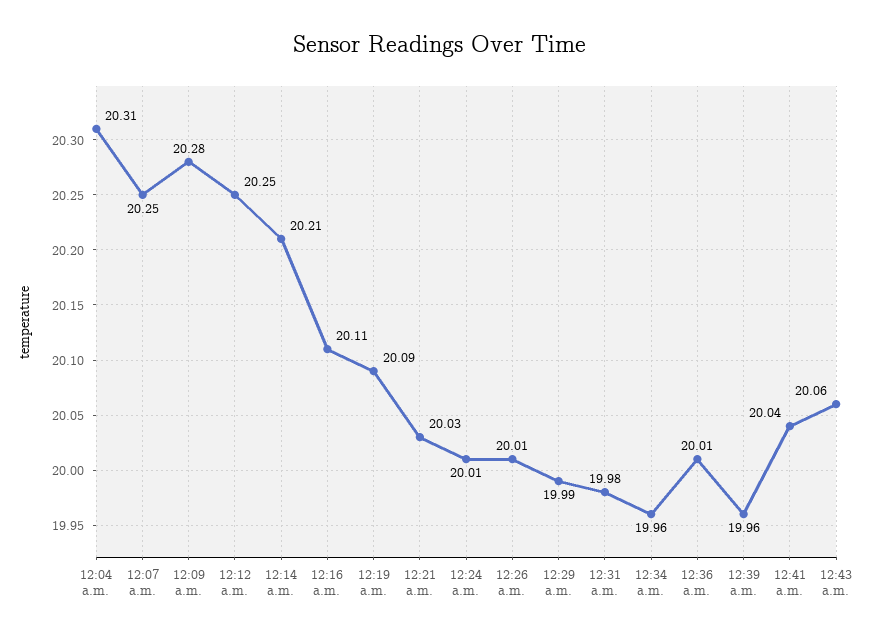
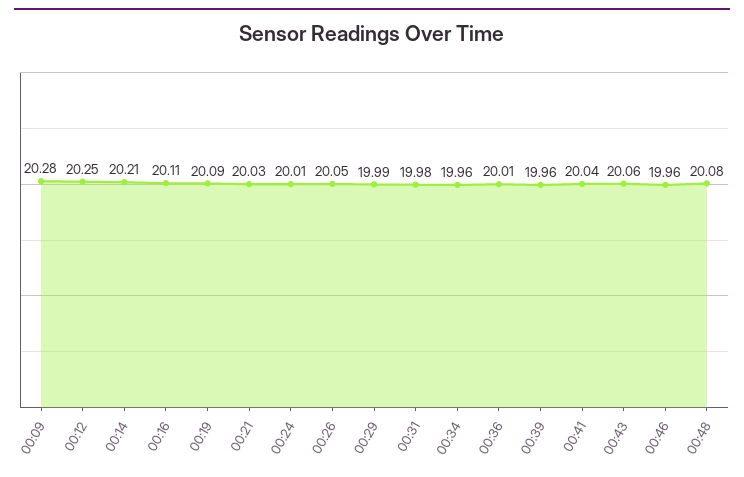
12:04 a.m.: 20.31 -> none
12:07 a.m.: 20.25 -> none
12:26 a.m.: 20.01 -> 20.05
00:46: none -> 19.96
00:48: none -> 20.08

